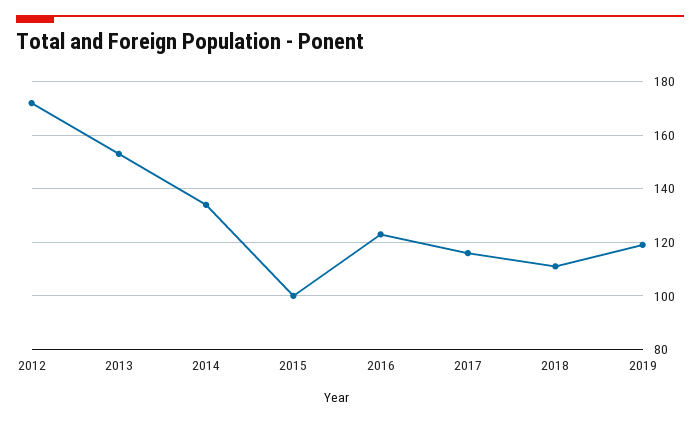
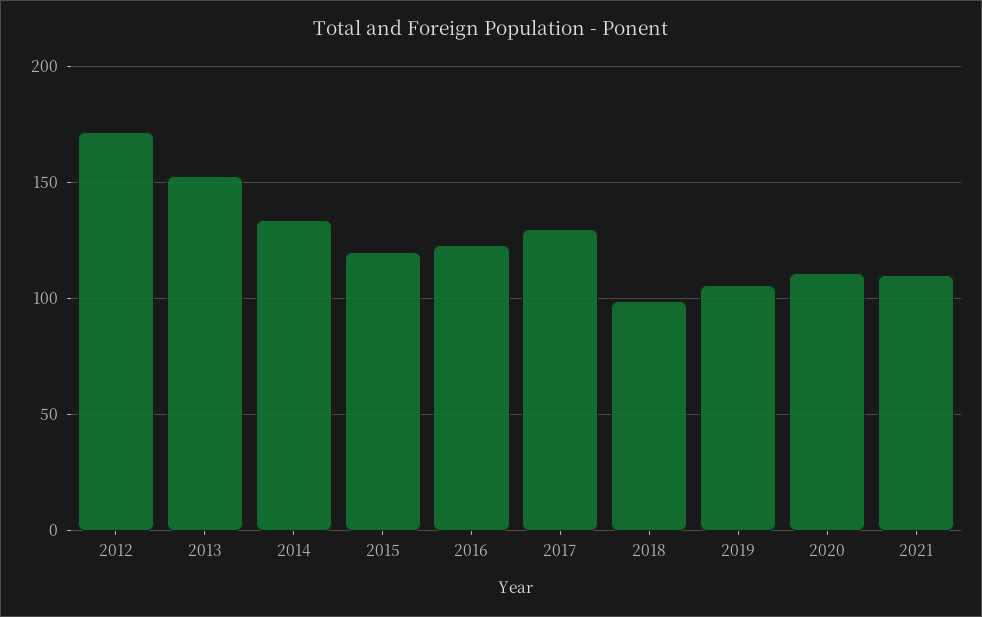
2015: 100 -> 120
2017: 115 -> 130
2018: 110 -> 100
2019: 120 -> 105
2020: none -> 110
2021: none -> 110

